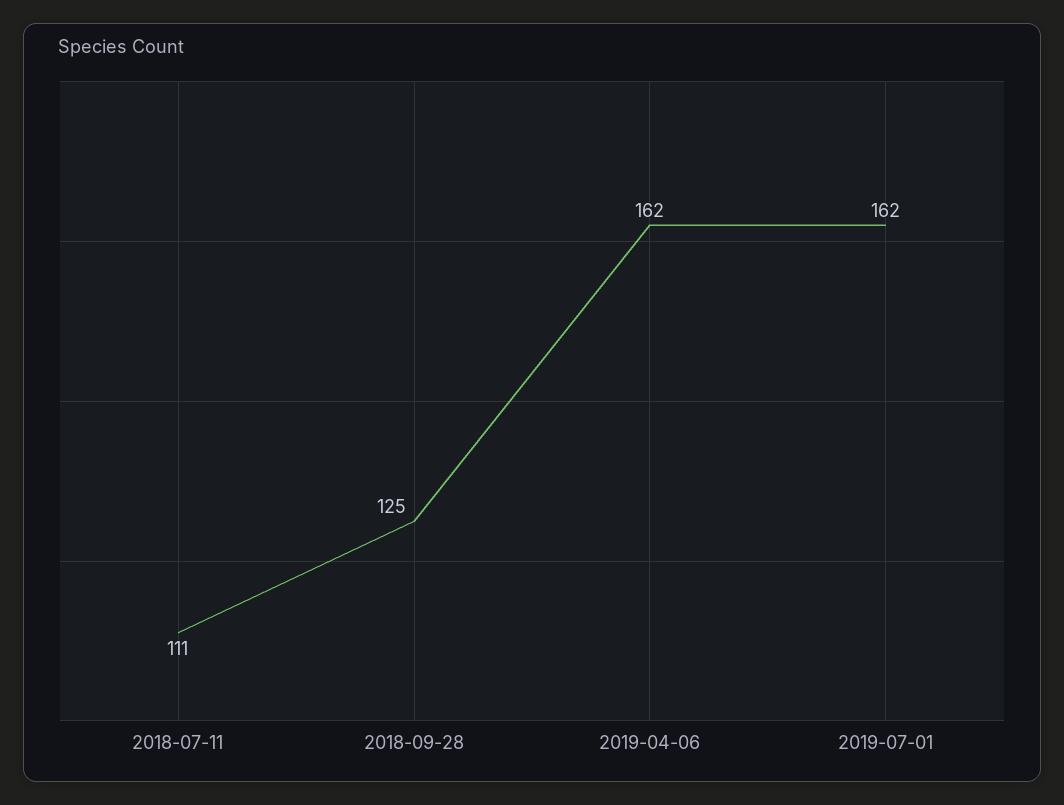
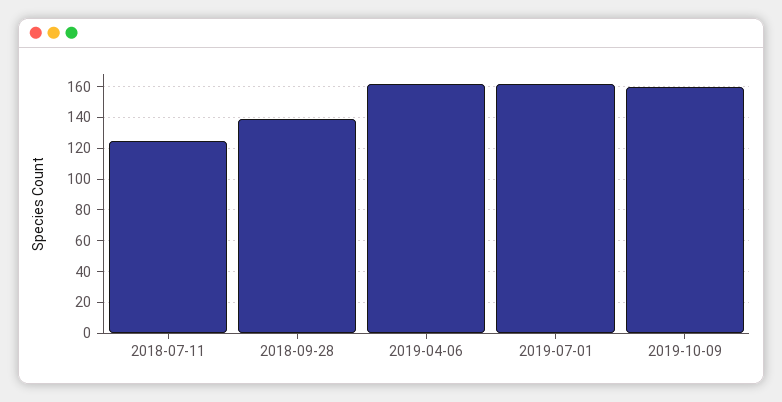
2018-07-11: 111 -> 125
2018-09-28: 125 -> 140
2019-10-09: none -> 160

